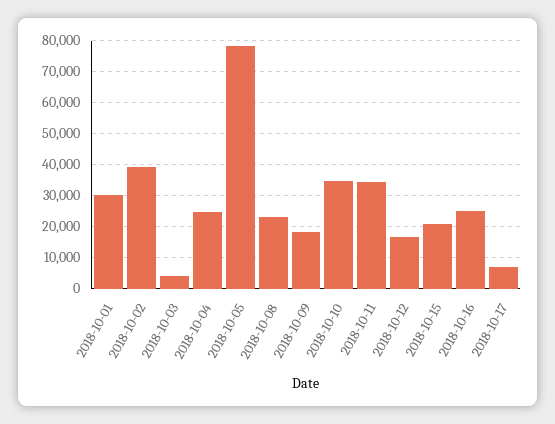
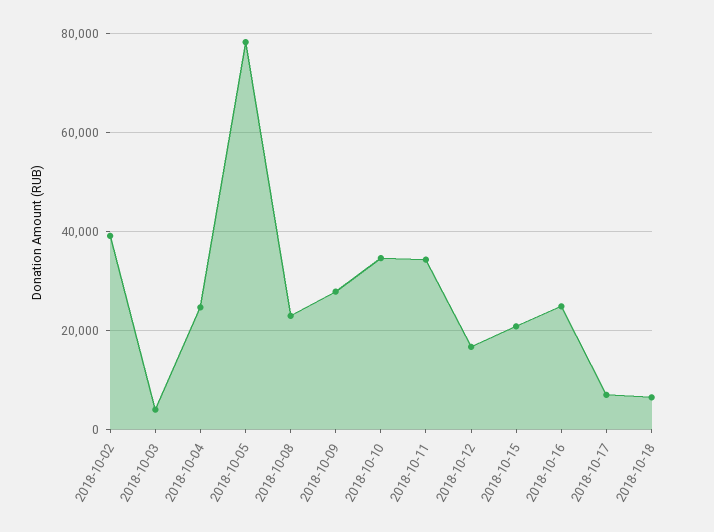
2018-10-01: 30000 -> none
2018-10-09: 18000 -> 28000
2018-10-18: none -> 6000

